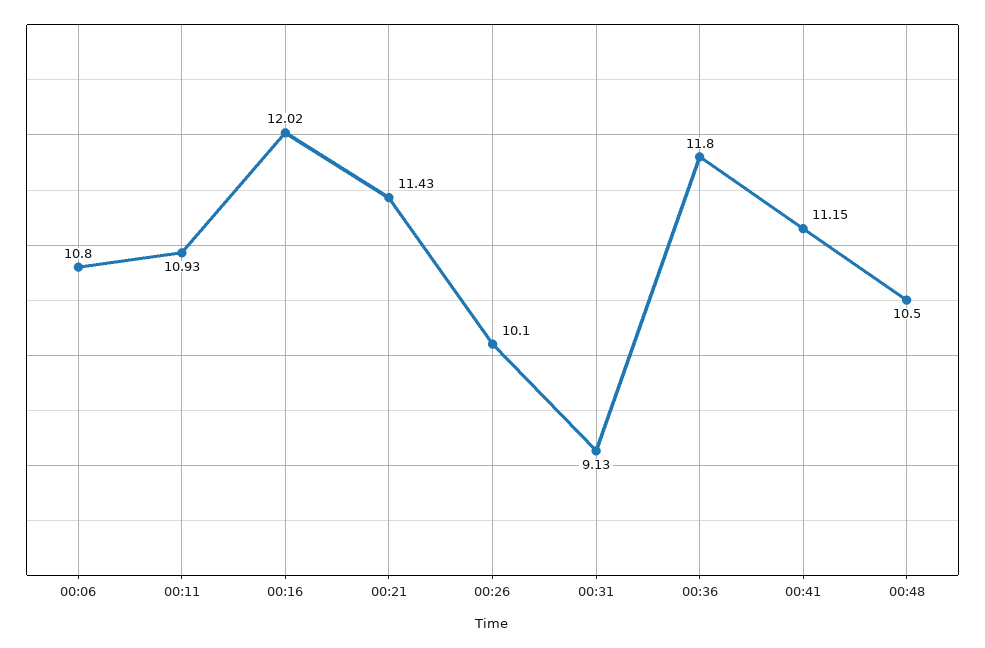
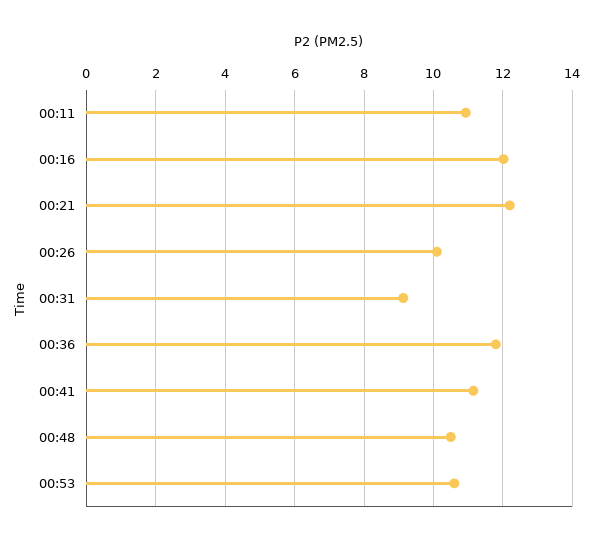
00:06: 10.8 -> none
00:21: 11.43 -> 12.2
00:53: none -> 10.6

